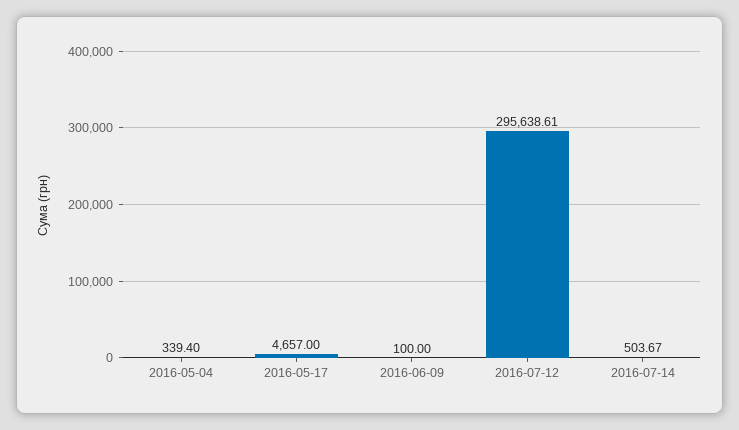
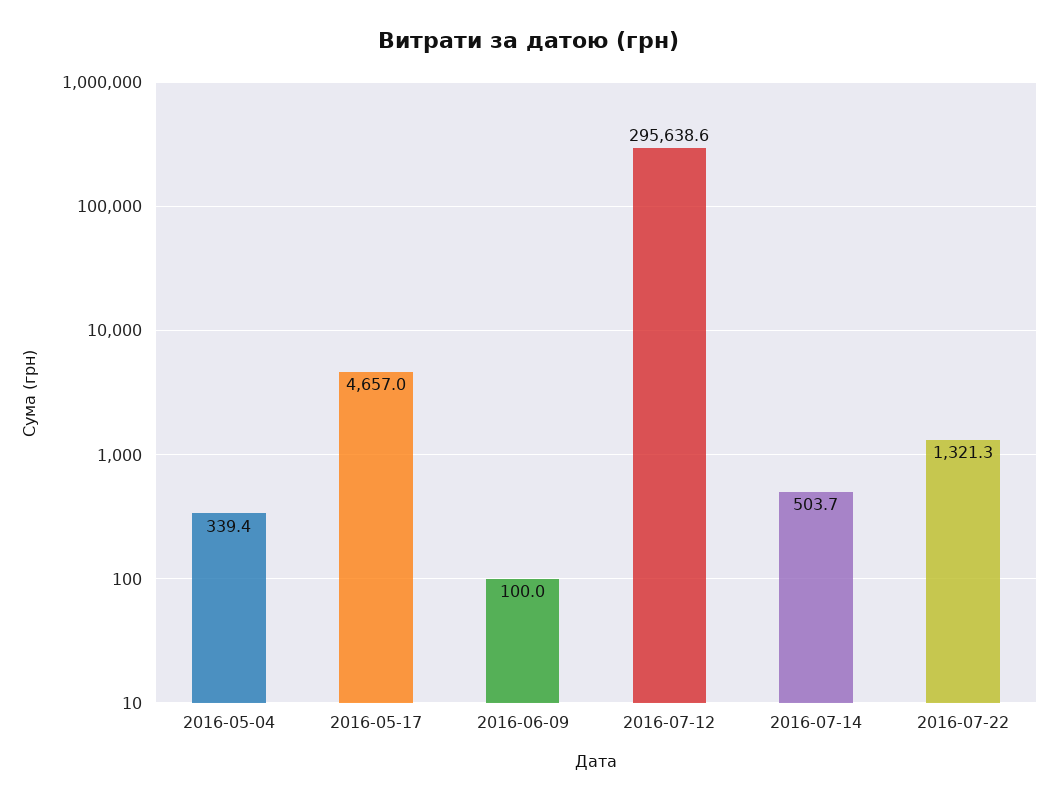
2016-07-22: none -> 1321.3

